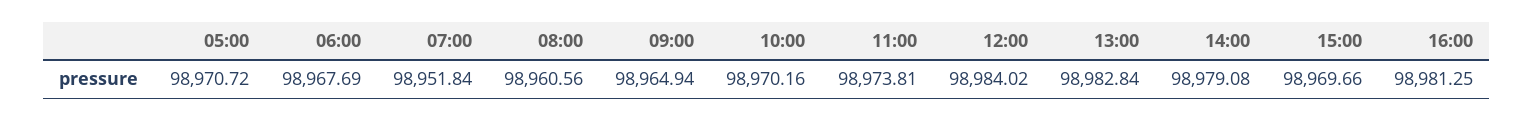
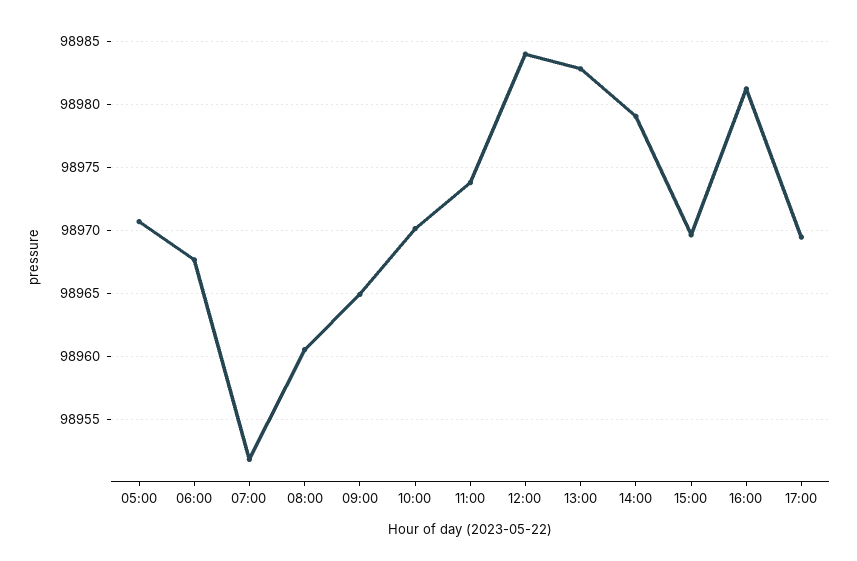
17:00: none -> 98969.5

